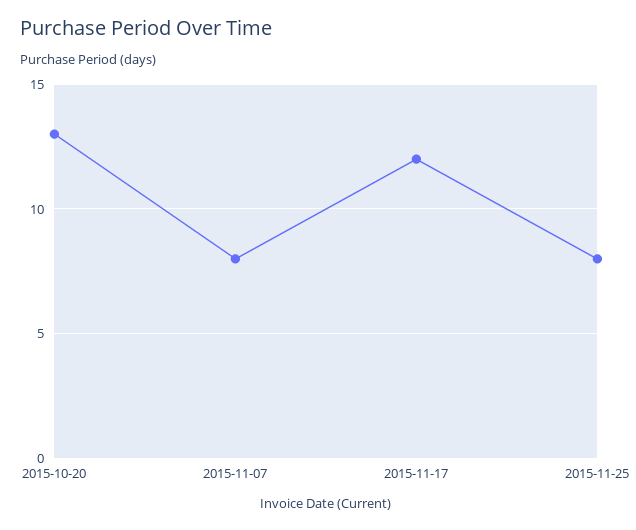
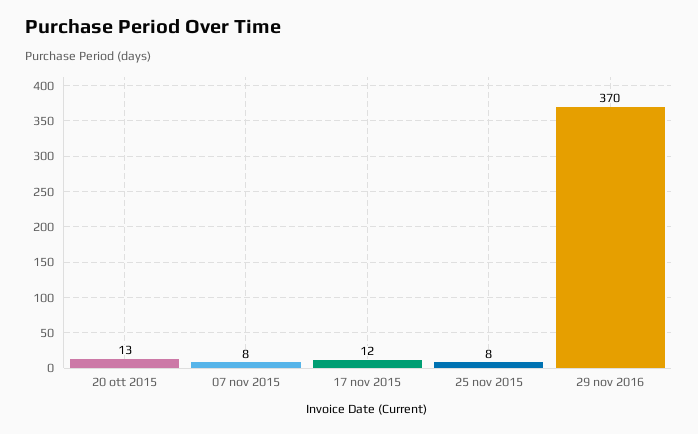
29 nov 2016: none -> 370

